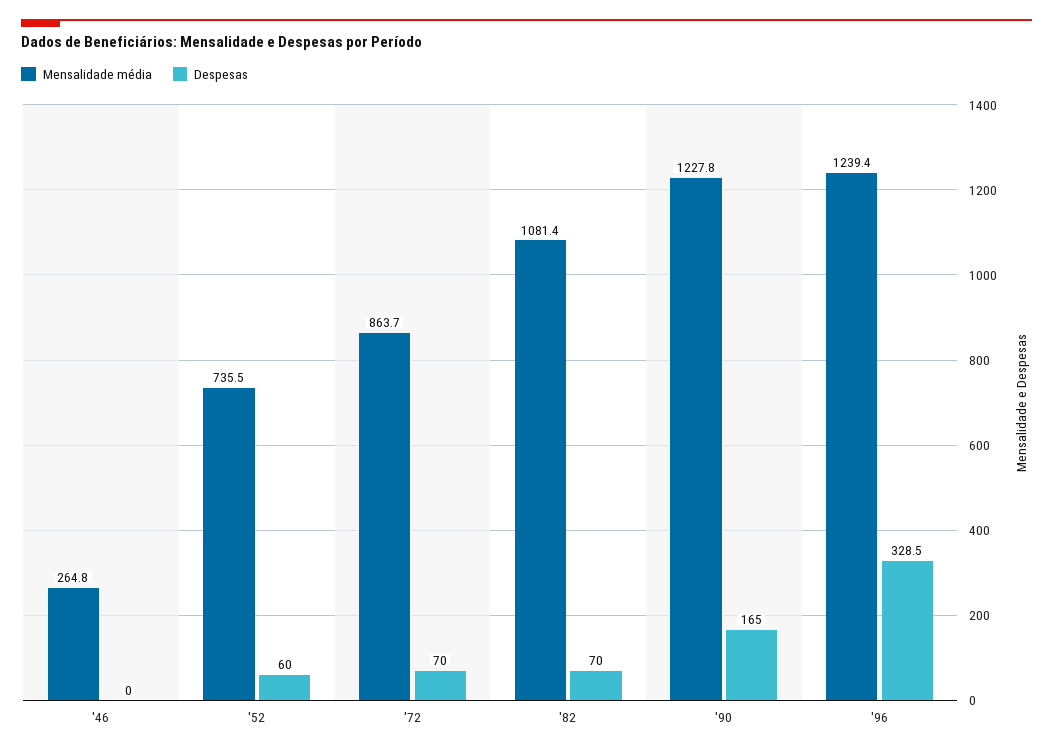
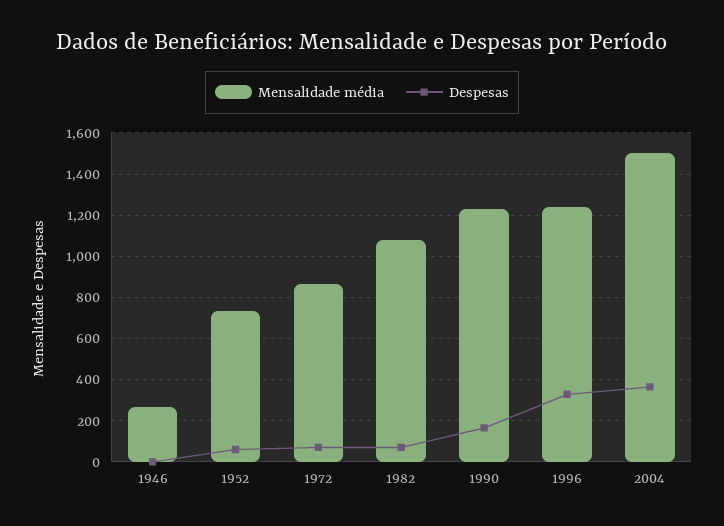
Mensalidade média, 2004: none -> 1500
Despesas, 2004: none -> 350

